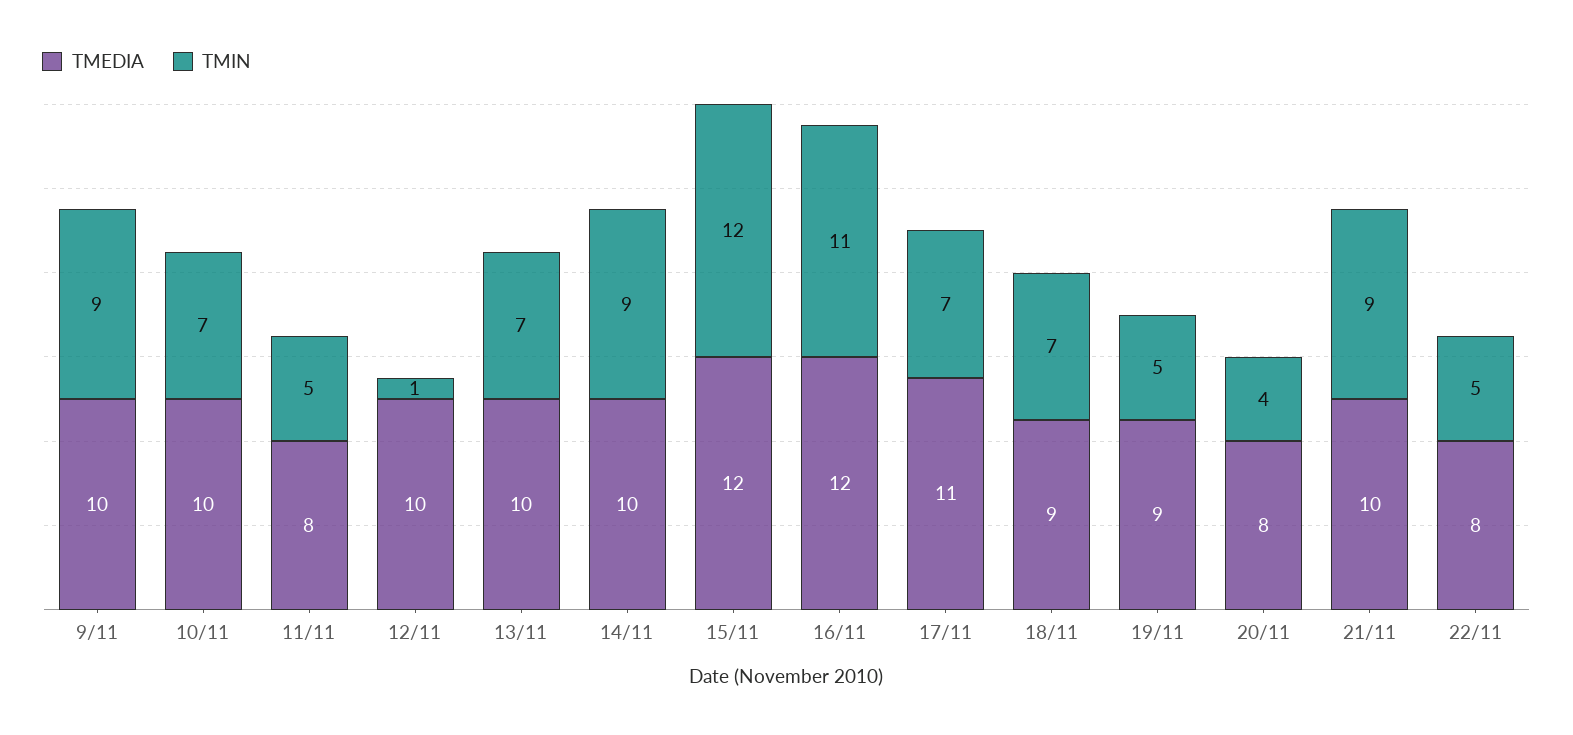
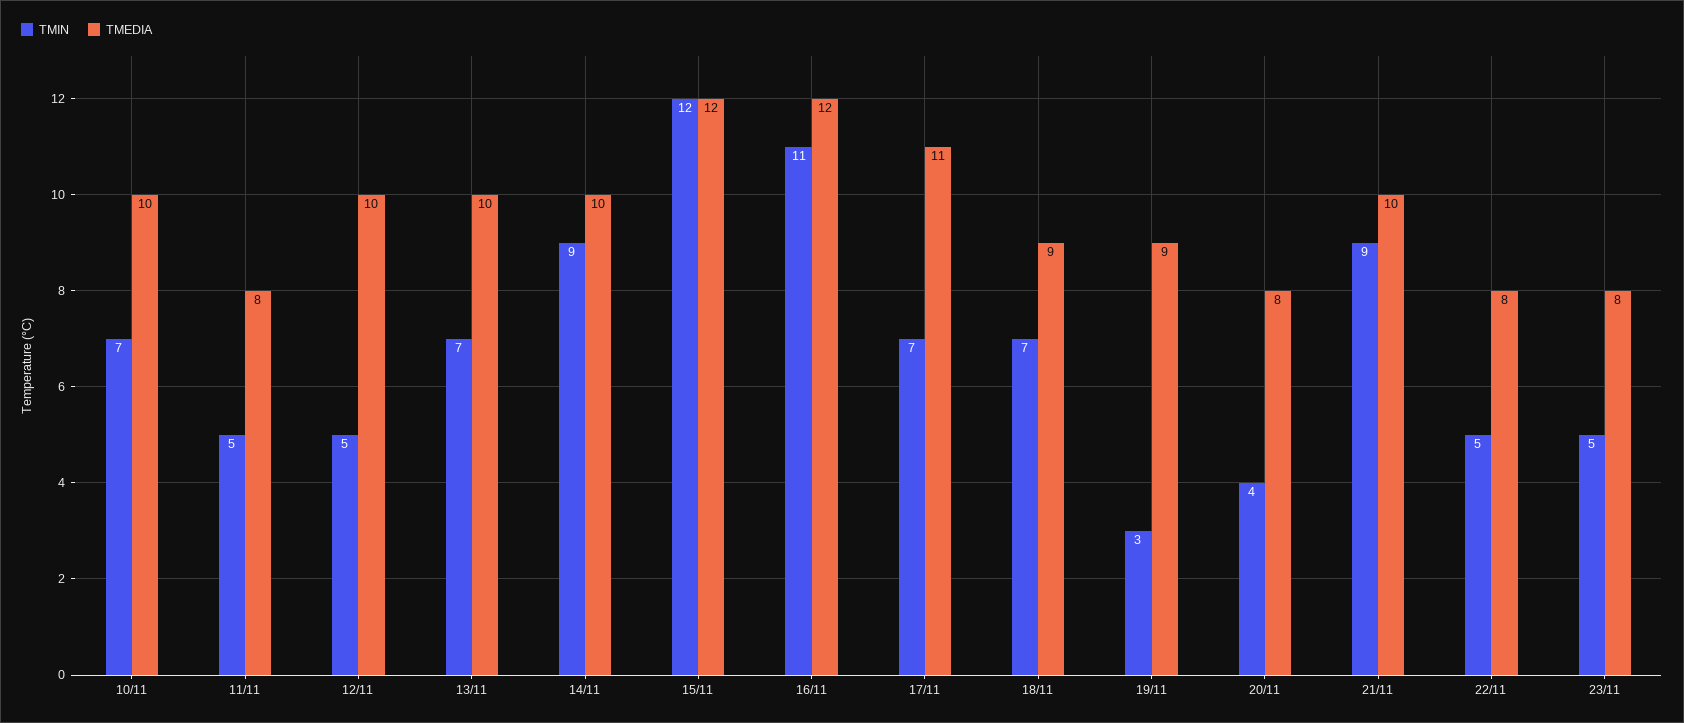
TMEDIA, 9/11: 10 -> none
TMIN, 9/11: 9 -> none
TMIN, 12/11: 1 -> 5
TMIN, 19/11: 5 -> 3
TMIN, 23/11: none -> 5
TMEDIA, 23/11: none -> 8

